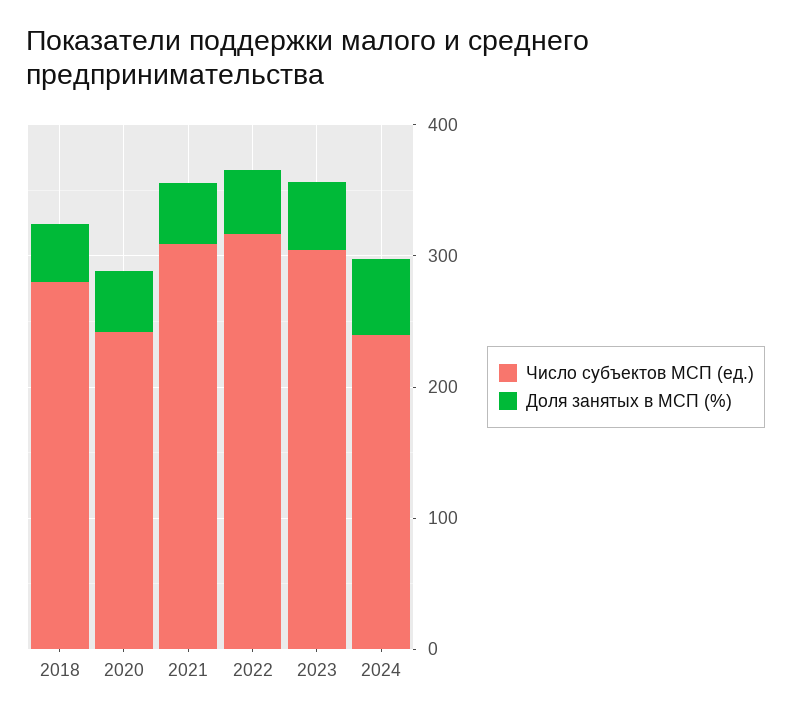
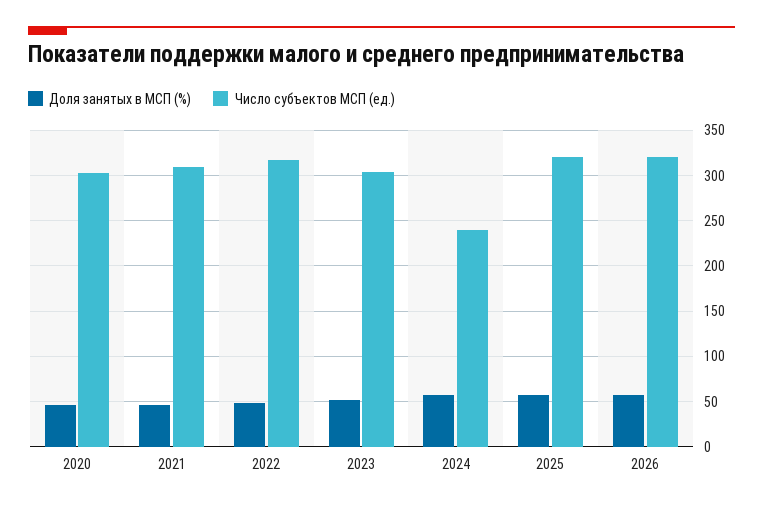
Число субъектов МСП (ед.), 2018: 280 -> none
Доля занятых в МСП (%), 2018: 40 -> none
Число субъектов МСП (ед.), 2020: 240 -> 300
Доля занятых в МСП (%), 2025: none -> 60
Число субъектов МСП (ед.), 2025: none -> 320
Доля занятых в МСП (%), 2026: none -> 60
Число субъектов МСП (ед.), 2026: none -> 320

